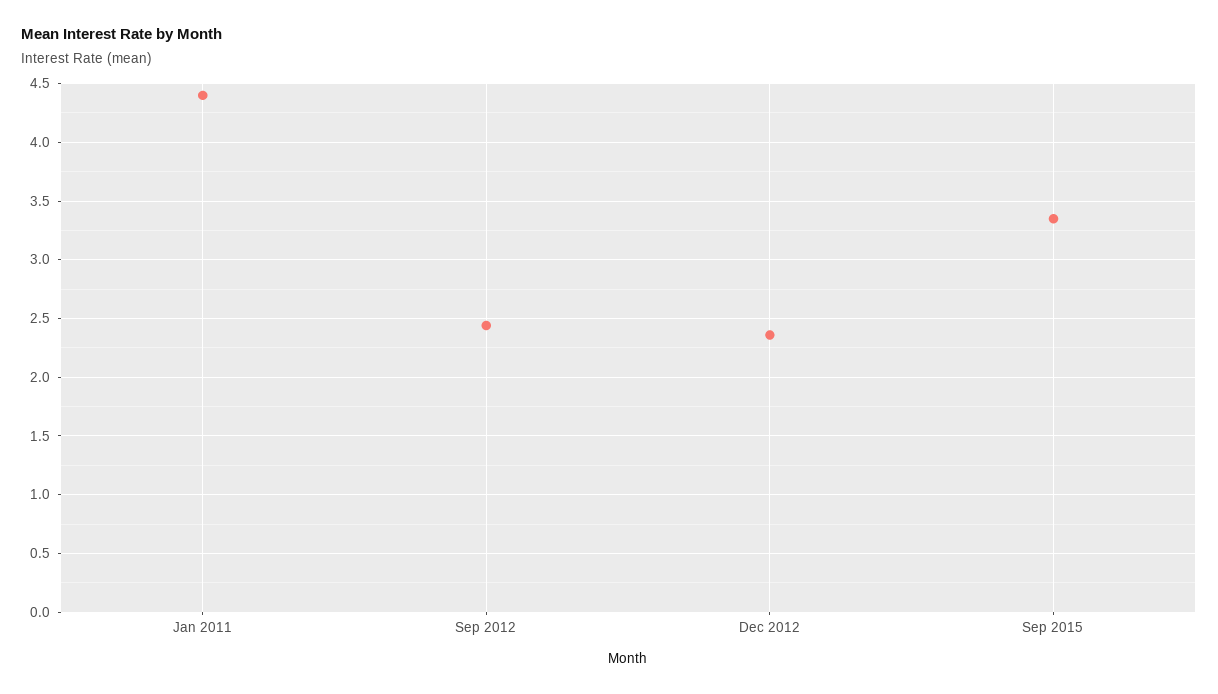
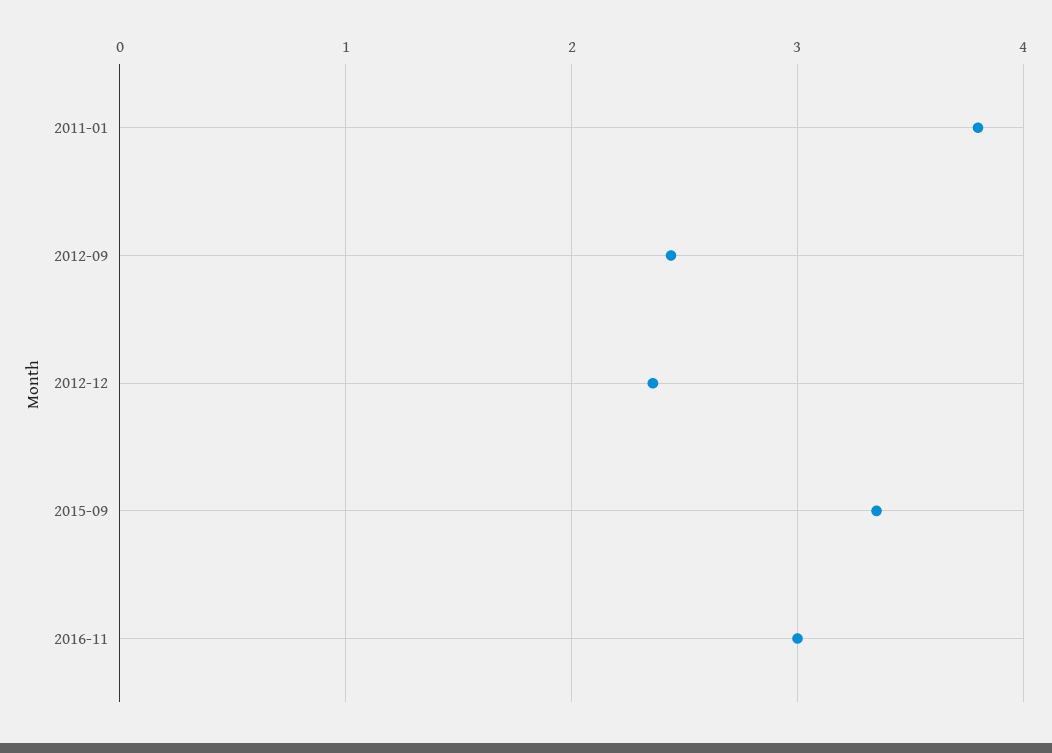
Jan 2011: 4.4 -> 3.8
2016-11: none -> 3

